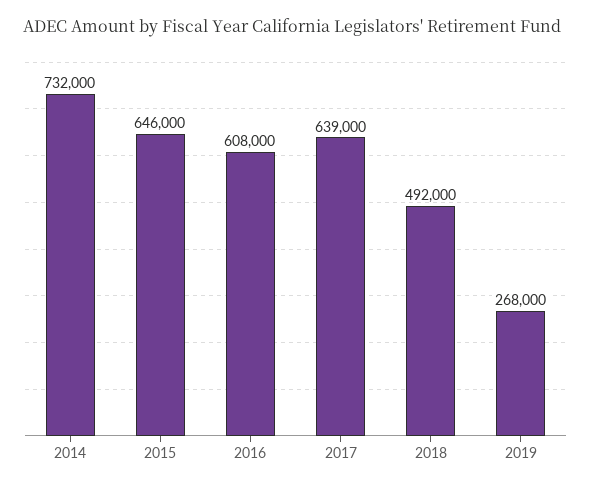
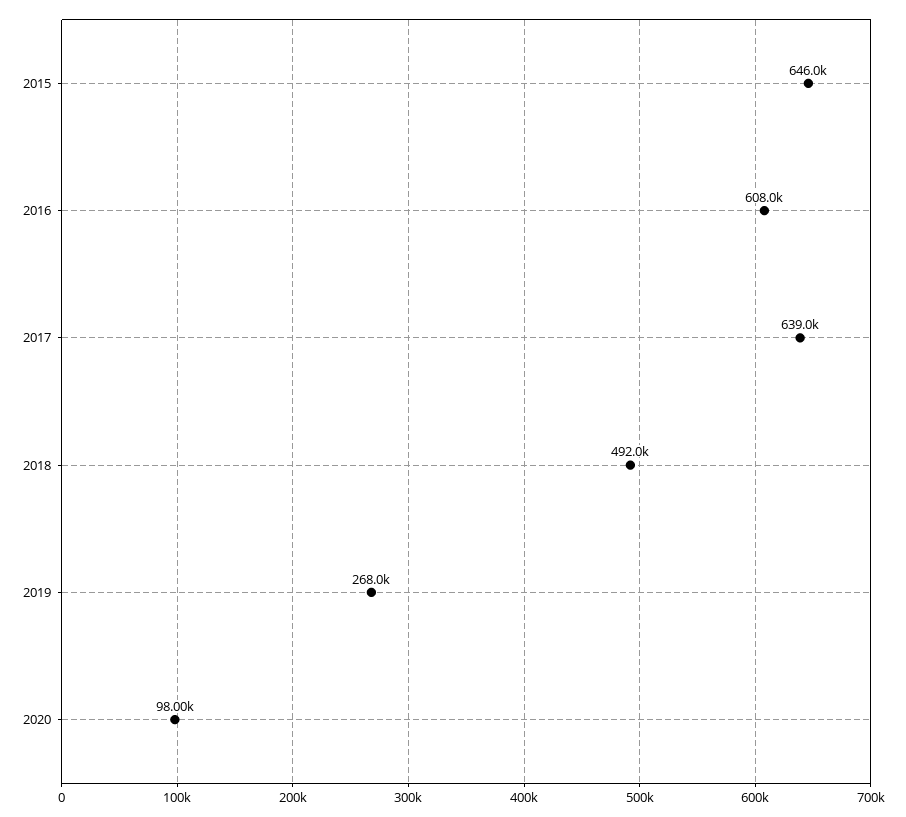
2014: 732000 -> none
2020: none -> 98000

